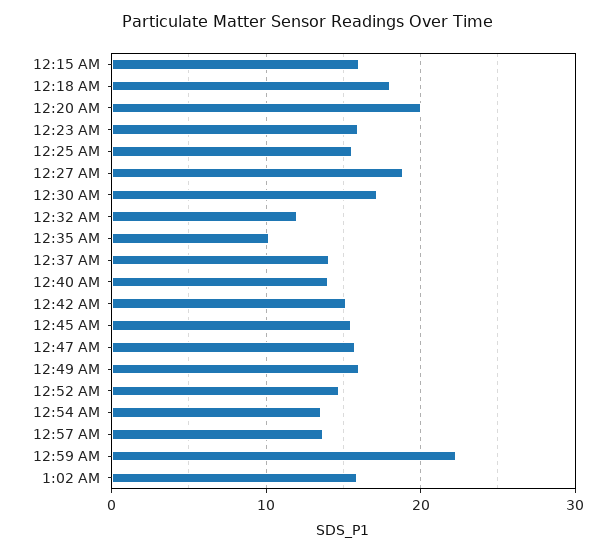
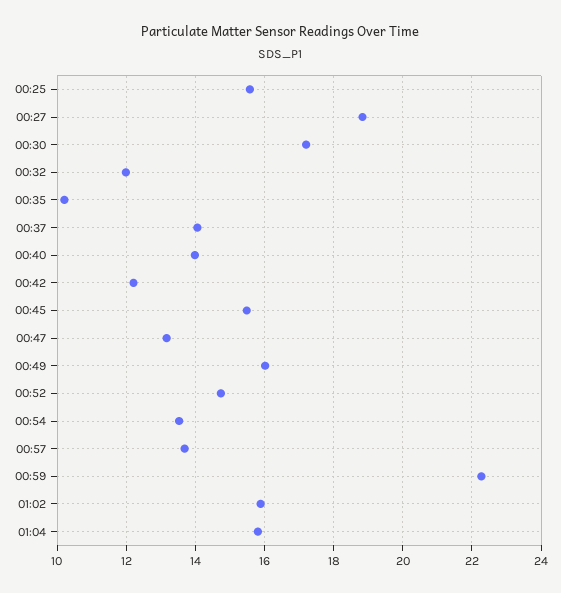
12:15 AM: 16 -> none
12:18 AM: 18 -> none
12:20 AM: 20 -> none
12:23 AM: 16 -> none
12:42 AM: 15 -> 12.2
12:47 AM: 16 -> 13.2
01:04: none -> 15.8

